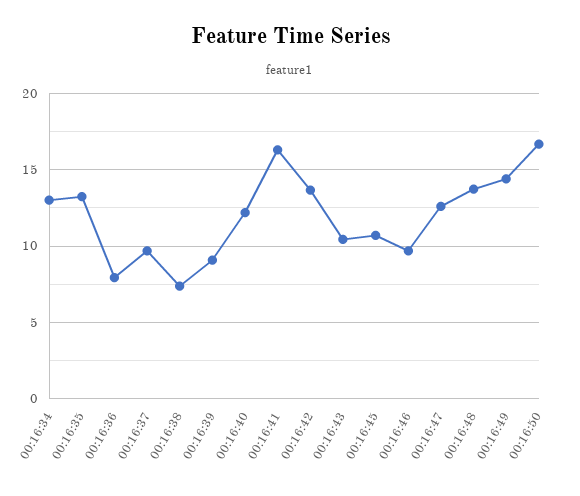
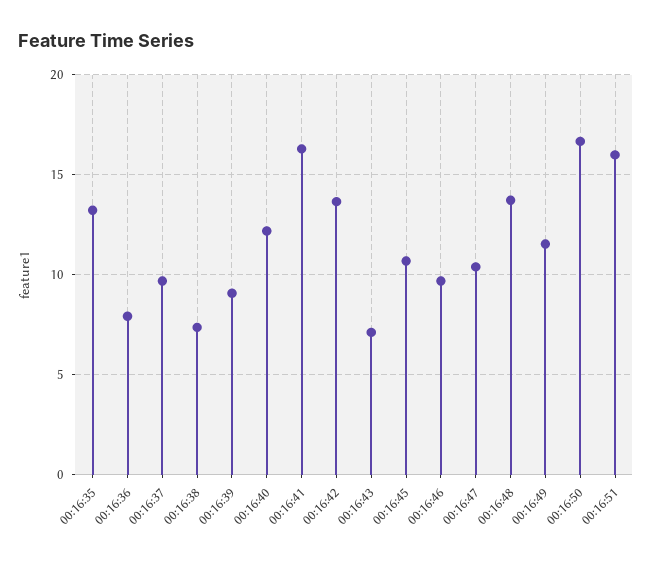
00:16:34: 13 -> none
00:16:43: 10.5 -> 7
00:16:47: 12.5 -> 10.5
00:16:49: 14.5 -> 11.5
00:16:51: none -> 16

